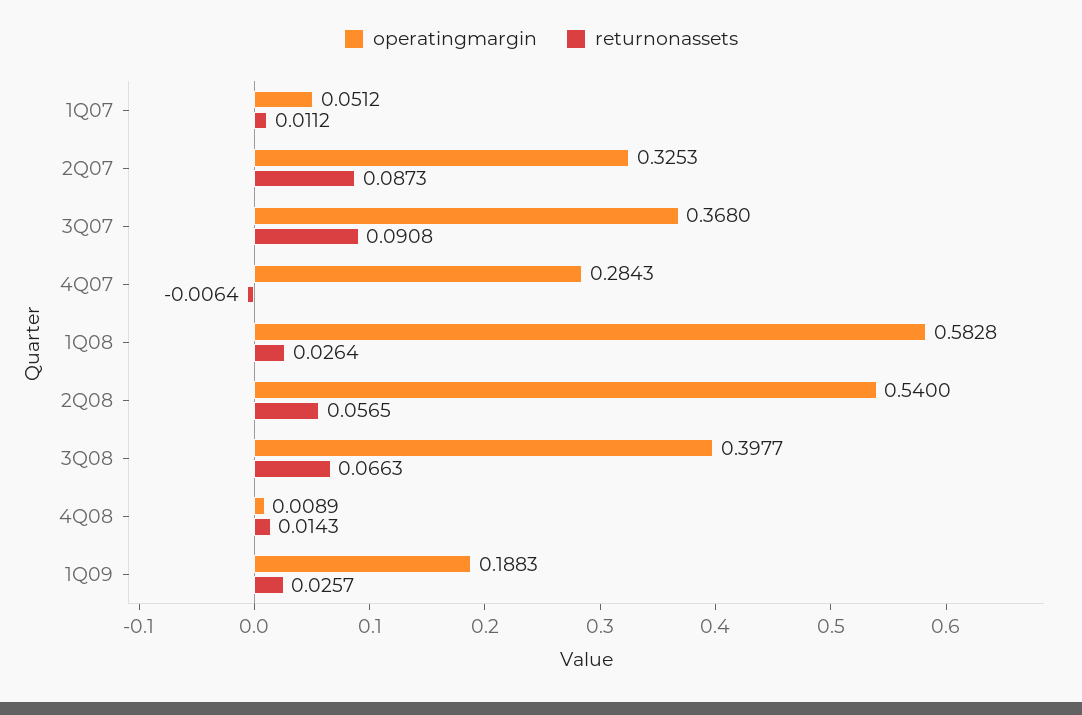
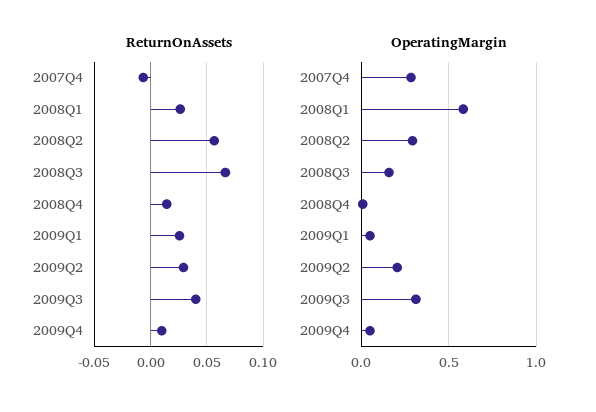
operatingmargin, 1Q07: 0.0512 -> none
returnonassets, 1Q07: 0.0112 -> none
operatingmargin, 2Q07: 0.3253 -> none
returnonassets, 2Q07: 0.0873 -> none
operatingmargin, 3Q07: 0.368 -> none
returnonassets, 3Q07: 0.0908 -> none
operatingmargin, 2Q08: 0.54 -> 0.3
operatingmargin, 3Q08: 0.3977 -> 0.15
operatingmargin, 1Q09: 0.1883 -> 0.05
returnonassets, 2009Q2: none -> 0.03
returnonassets, 2009Q3: none -> 0.04
returnonassets, 2009Q4: none -> 0.01
operatingmargin, 2009Q2: none -> 0.2
operatingmargin, 2009Q3: none -> 0.3
operatingmargin, 2009Q4: none -> 0.05

